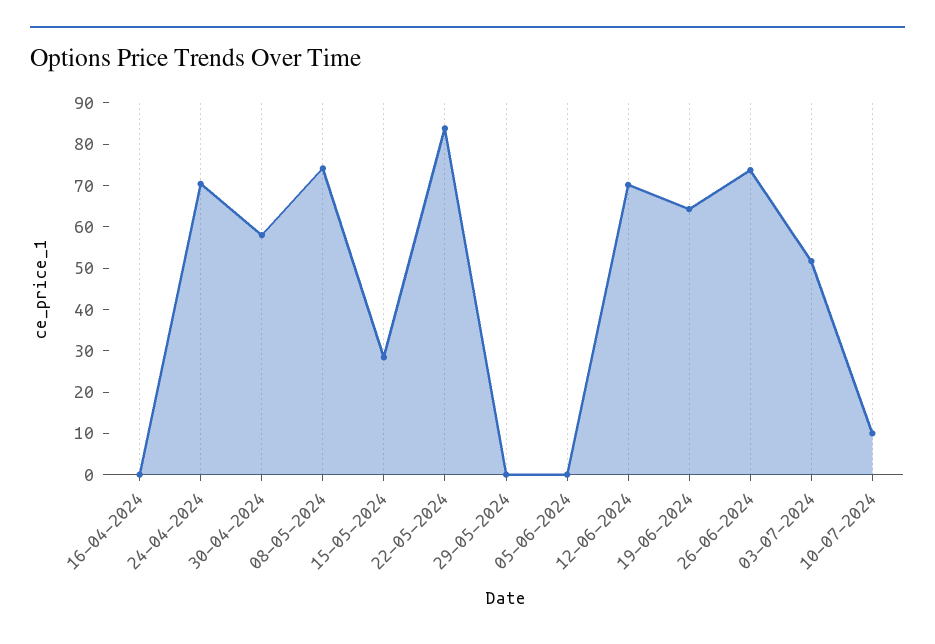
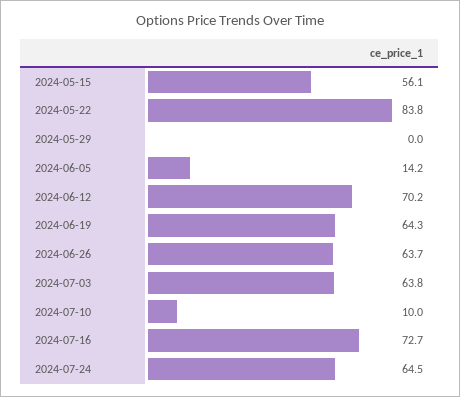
16-04-2024: 0 -> none
24-04-2024: 70 -> none
30-04-2024: 58 -> none
08-05-2024: 74 -> none
15-05-2024: 28 -> 56.1
05-06-2024: 0 -> 14.2
26-06-2024: 74 -> 63.7
03-07-2024: 52 -> 63.8
2024-07-16: none -> 72.7
2024-07-24: none -> 64.5

